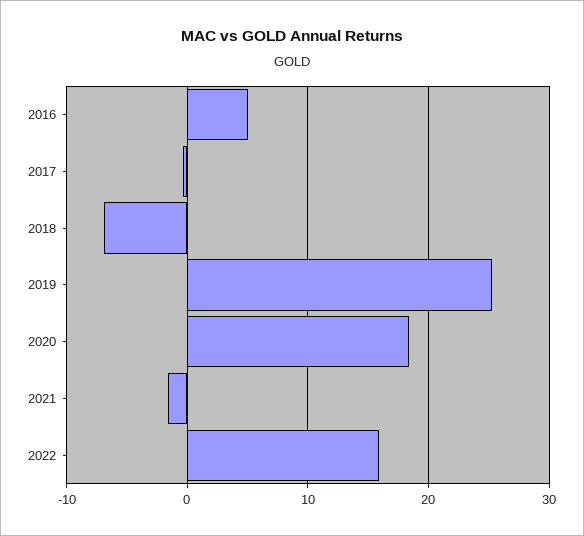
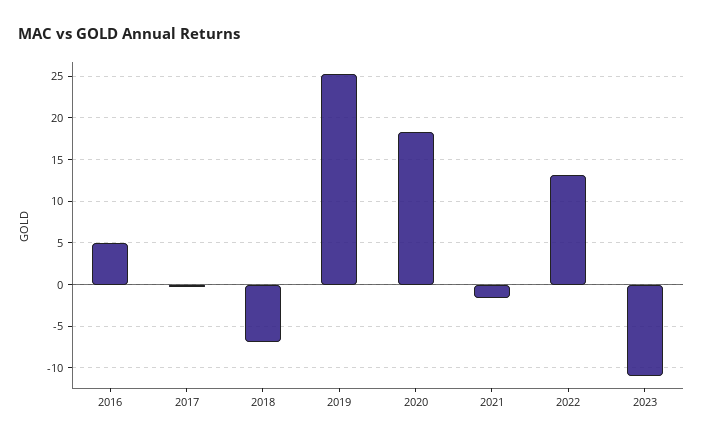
2022: 16 -> 13
2023: none -> -11

